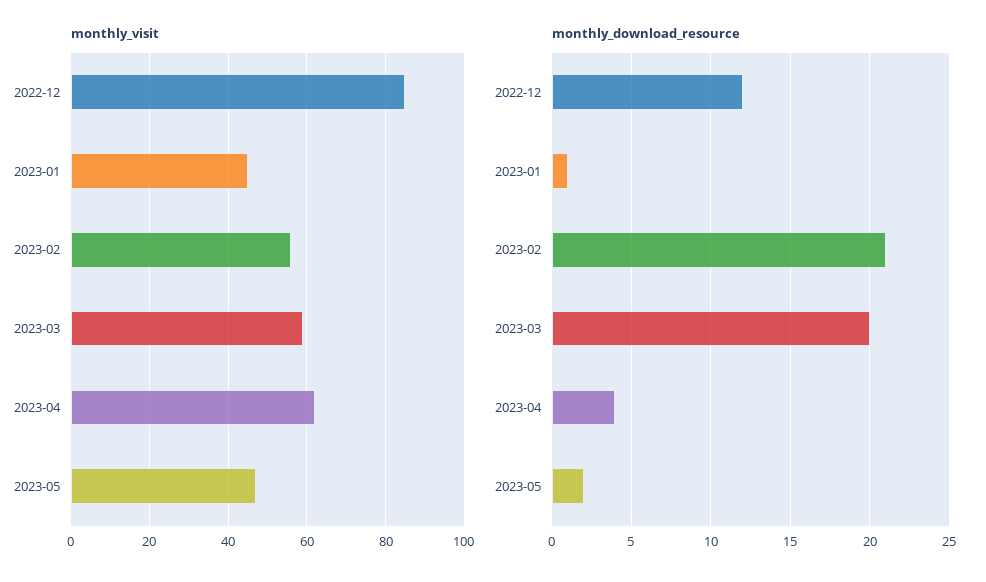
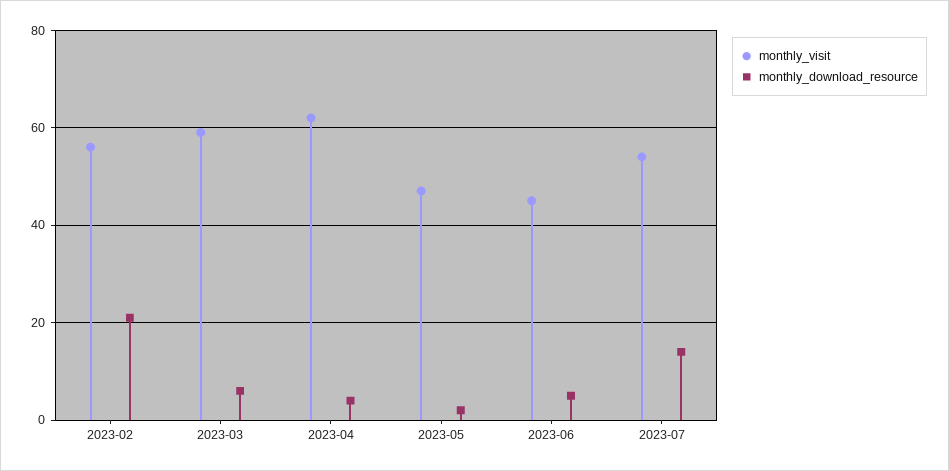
monthly_visit, 2022-12: 85 -> none
monthly_visit, 2023-01: 45 -> none
monthly_download_resource, 2022-12: 12 -> none
monthly_download_resource, 2023-01: 1 -> none
monthly_download_resource, 2023-03: 20 -> 5
monthly_visit, 2023-06: none -> 45
monthly_download_resource, 2023-06: none -> 5
monthly_visit, 2023-07: none -> 55
monthly_download_resource, 2023-07: none -> 15

